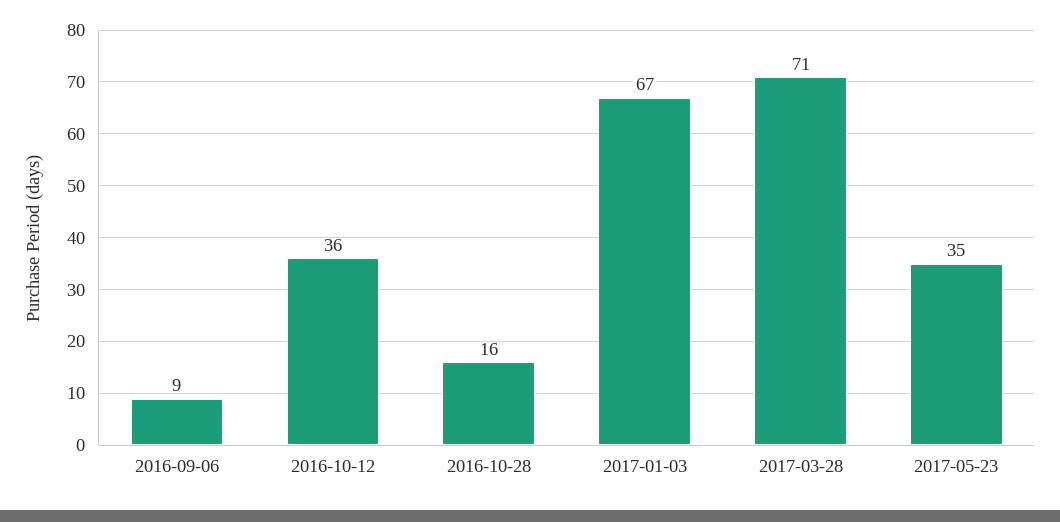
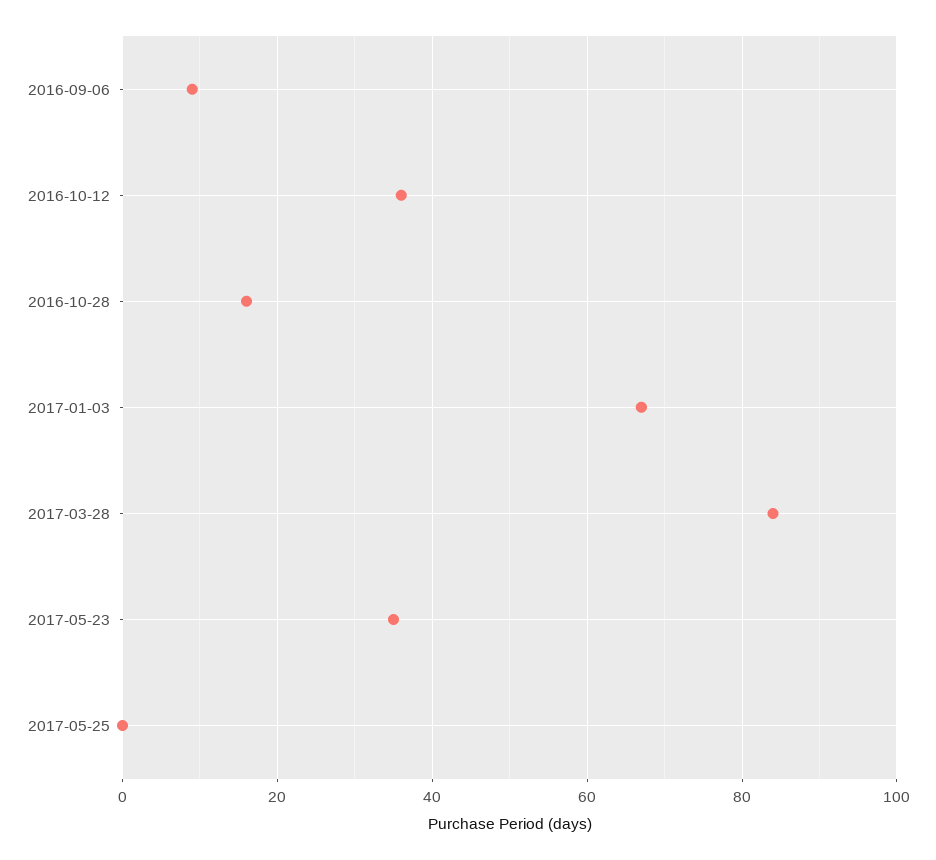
2017-03-28: 71 -> 85
2017-05-25: none -> 0

